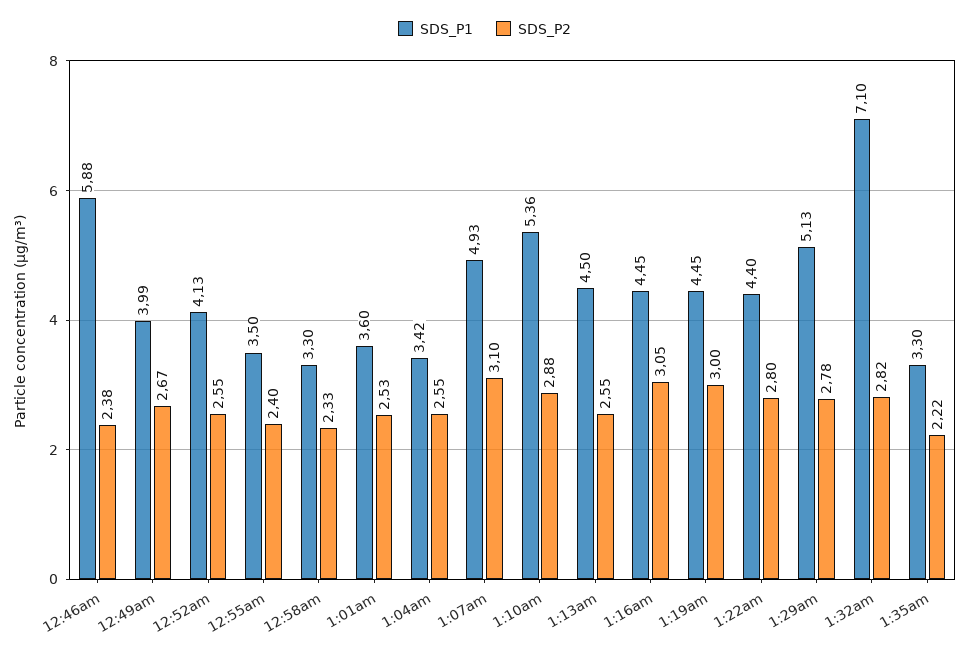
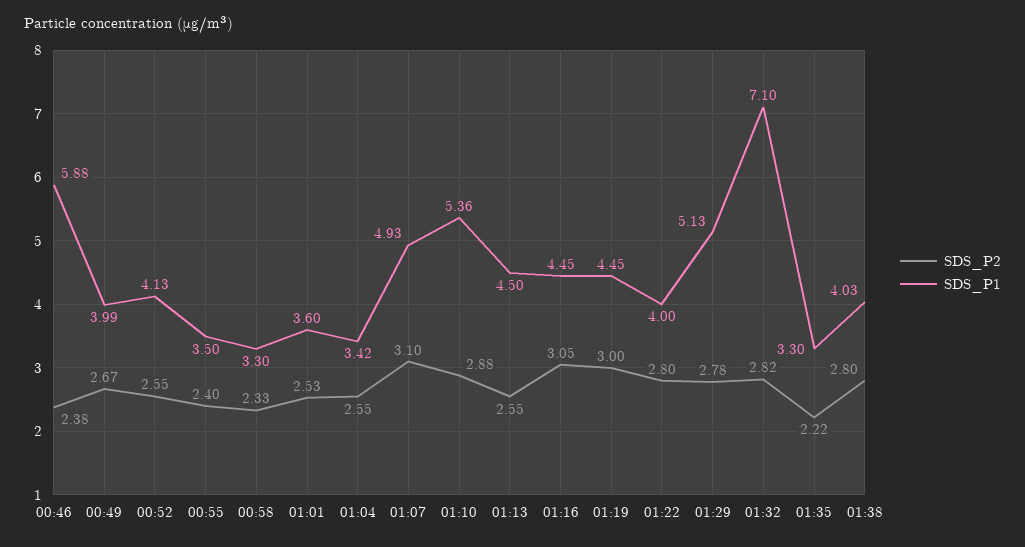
SDS_P1, 1:22am: 4.4 -> 4
SDS_P2, 01:38: none -> 2.8
SDS_P1, 01:38: none -> 4.03

